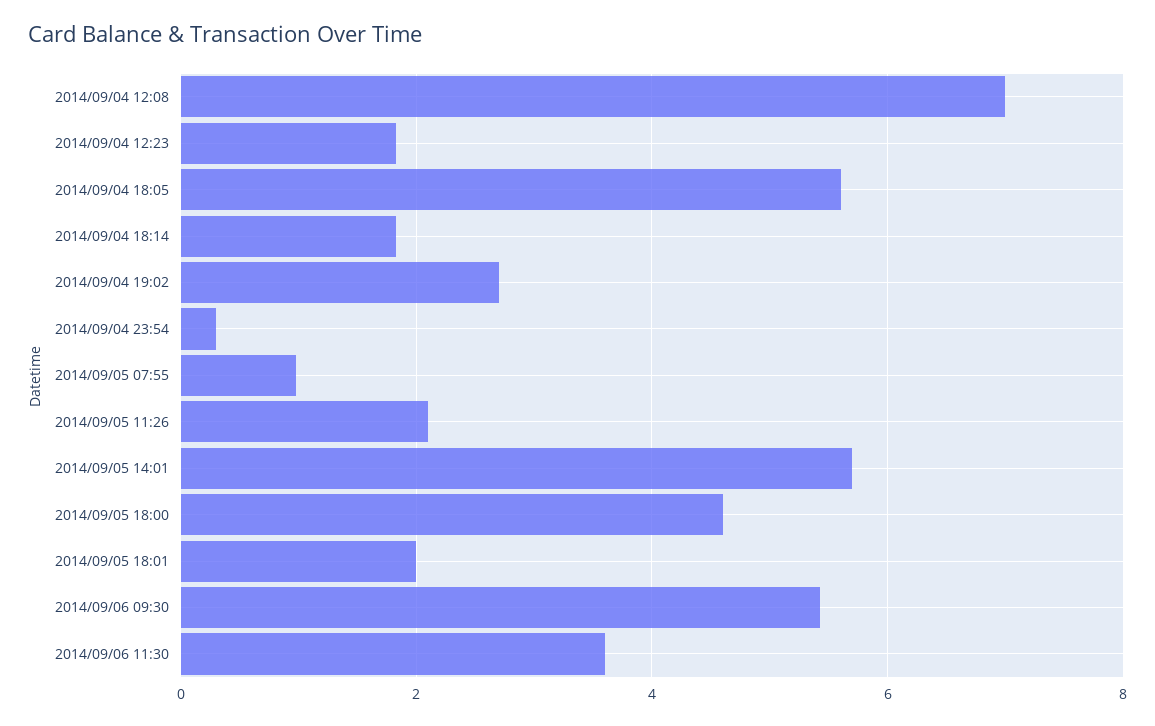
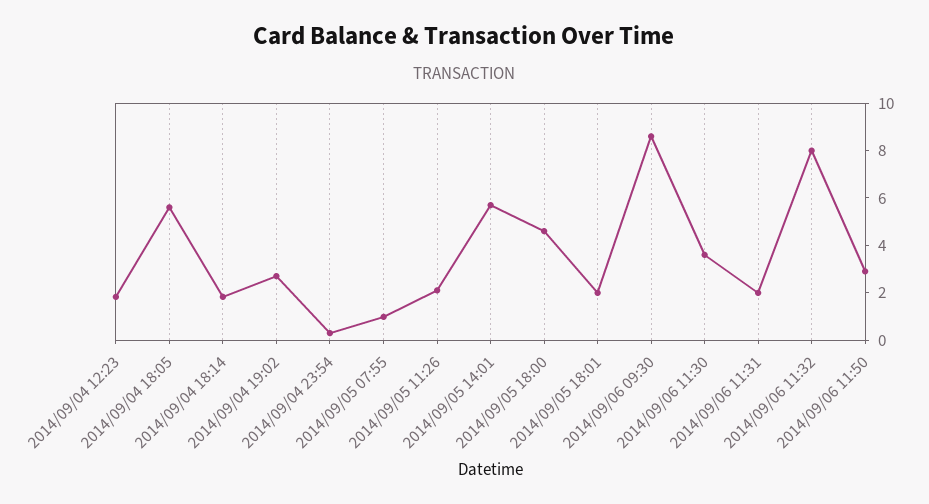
2014/09/04 12:08: 7 -> none
2014/09/06 09:30: 5.4 -> 8.5
2014/09/06 11:31: none -> 2
2014/09/06 11:32: none -> 8
2014/09/06 11:50: none -> 3

